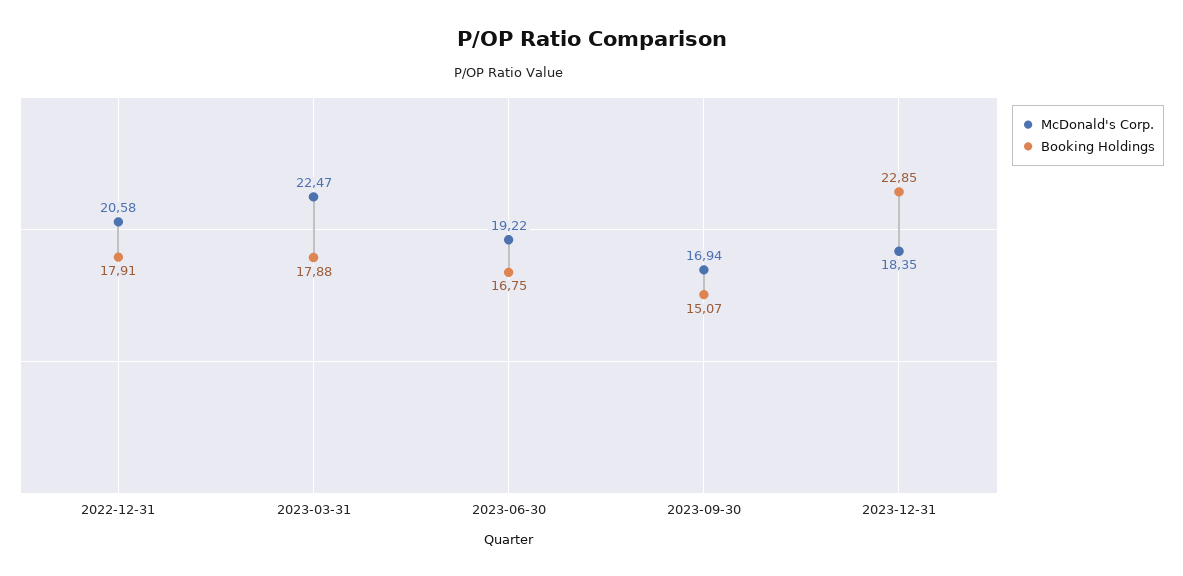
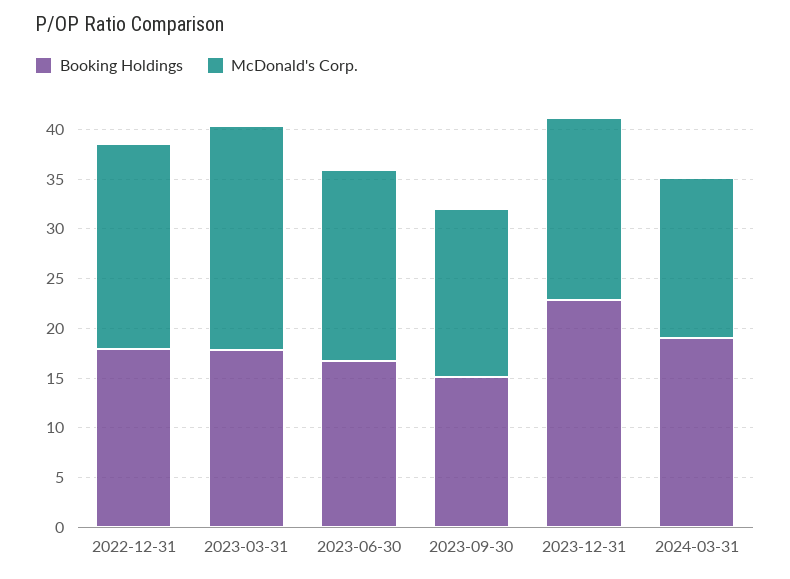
Booking Holdings, 2024-03-31: none -> 19
McDonald's Corp., 2024-03-31: none -> 16

